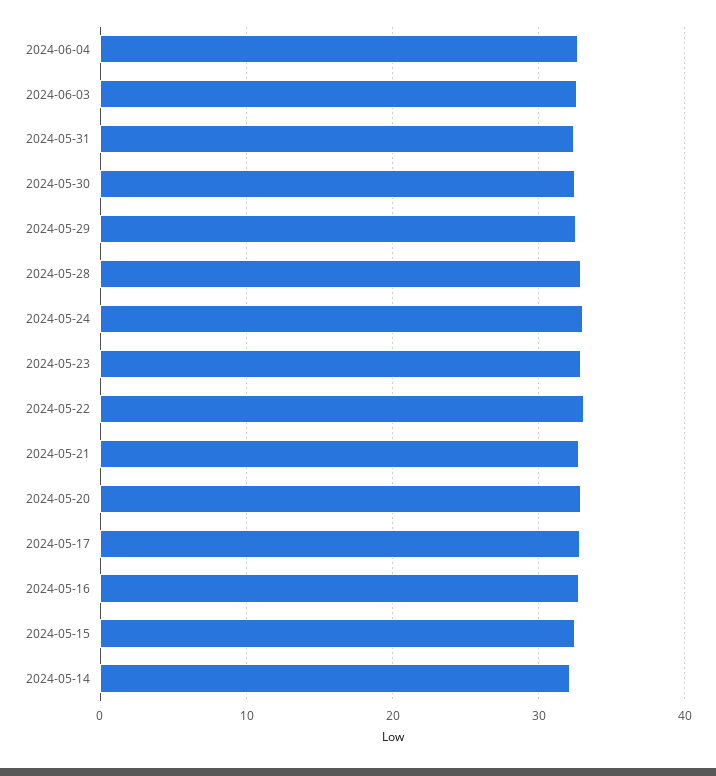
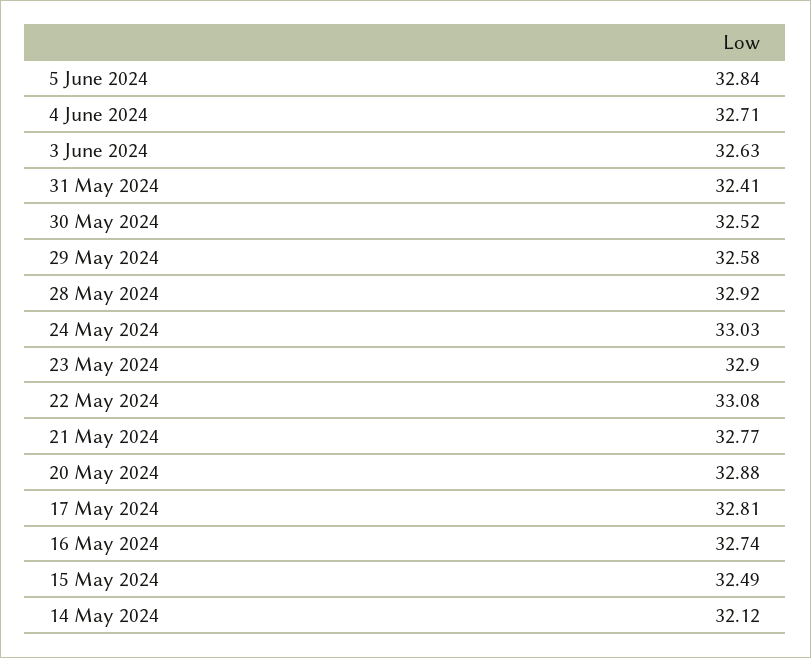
5 June 2024: none -> 32.84

